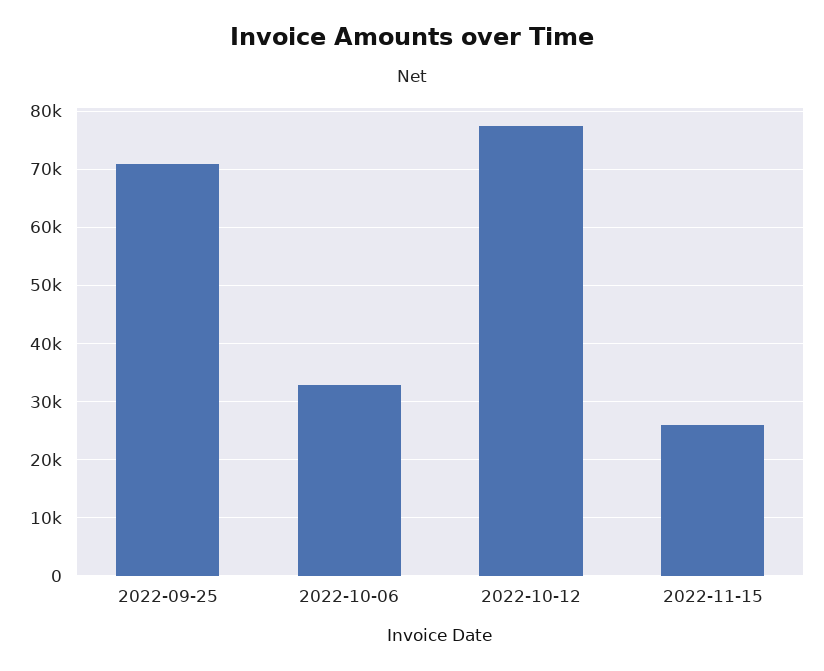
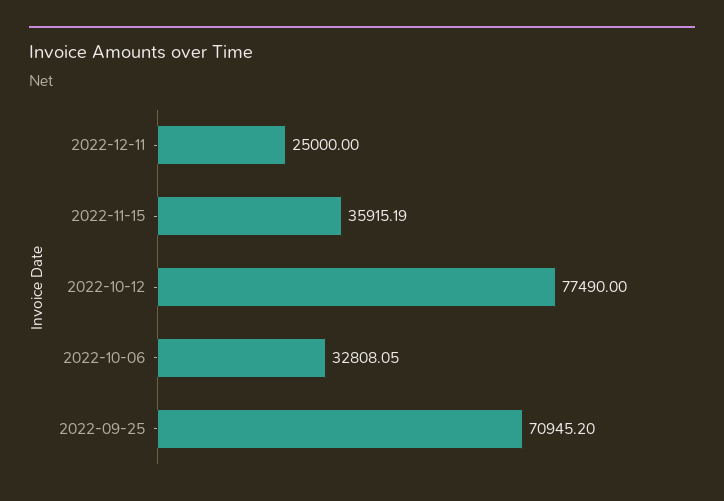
2022-11-15: 26000 -> 35915.19
2022-12-11: none -> 25000

